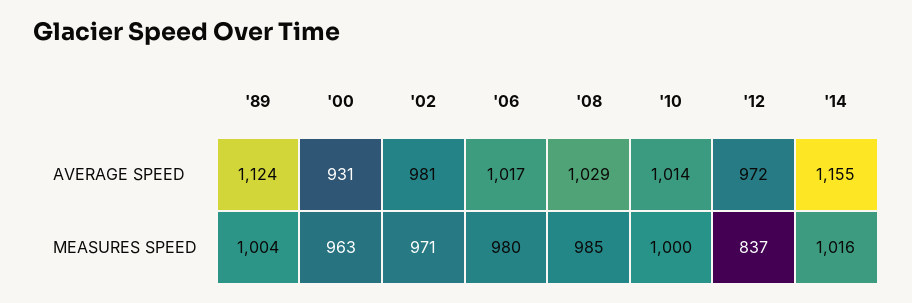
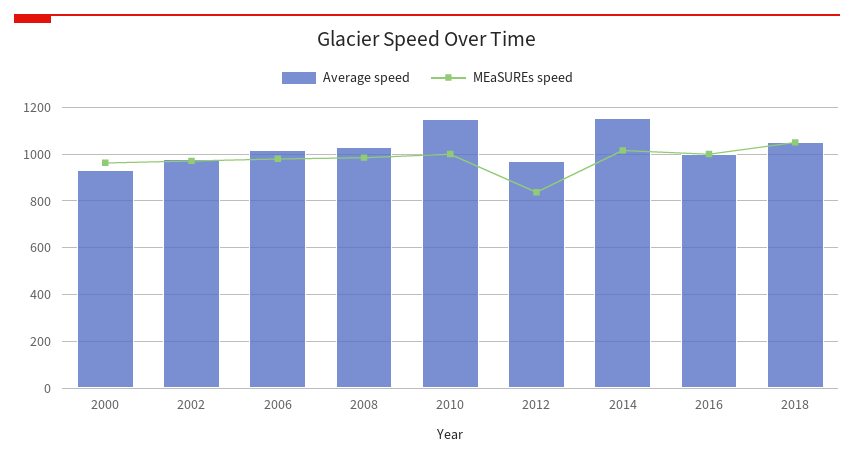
AVERAGE SPEED, '89: 1124 -> none
AVERAGE SPEED, '10: 1014 -> 1150
MEASURES SPEED, '89: 1004 -> none
AVERAGE SPEED, 2016: none -> 1000
MEASURES SPEED, 2016: none -> 1000
AVERAGE SPEED, 2018: none -> 1050
MEASURES SPEED, 2018: none -> 1050

